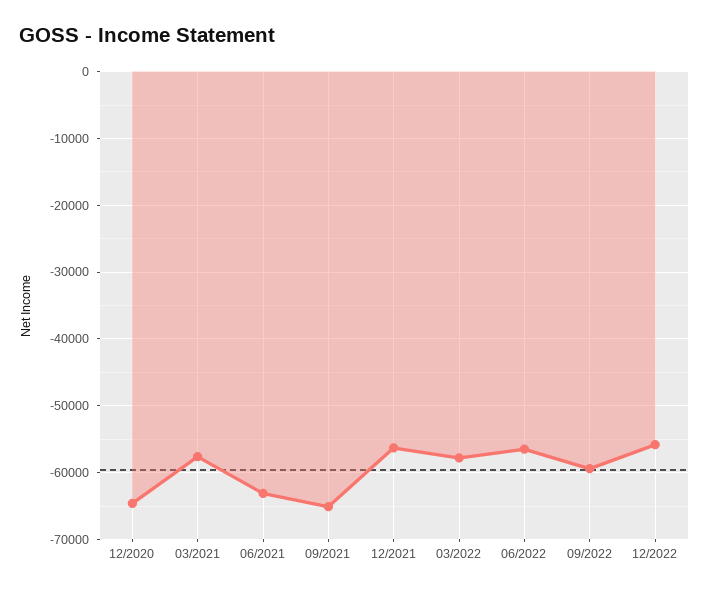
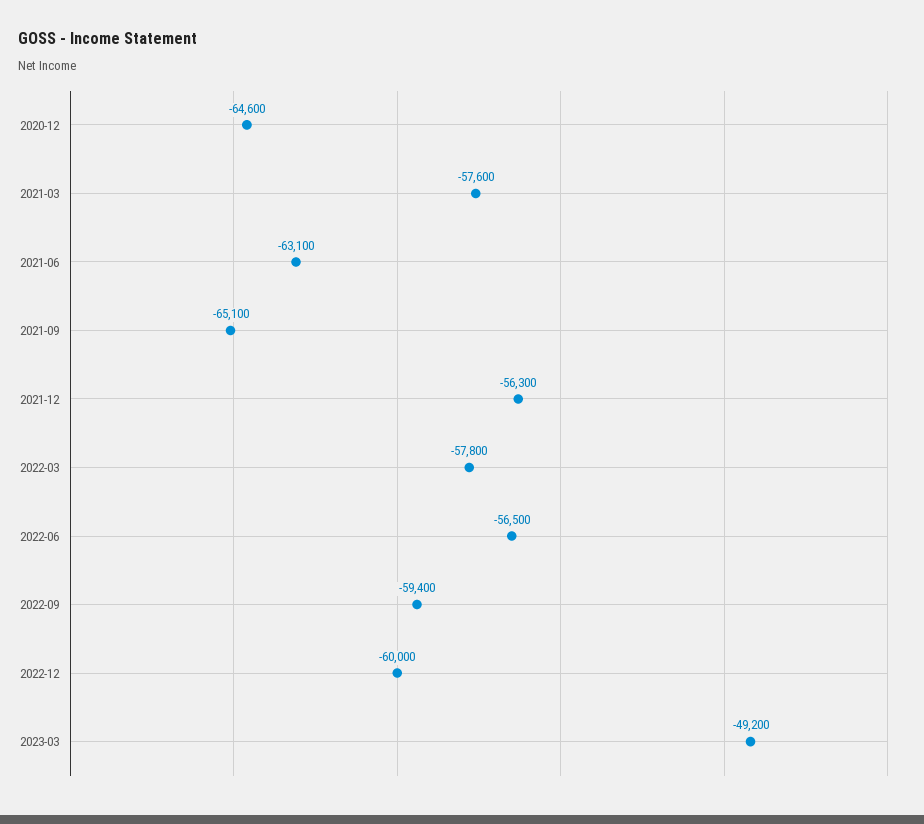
12/2022: -56000 -> -60000
2023-03: none -> -49200

